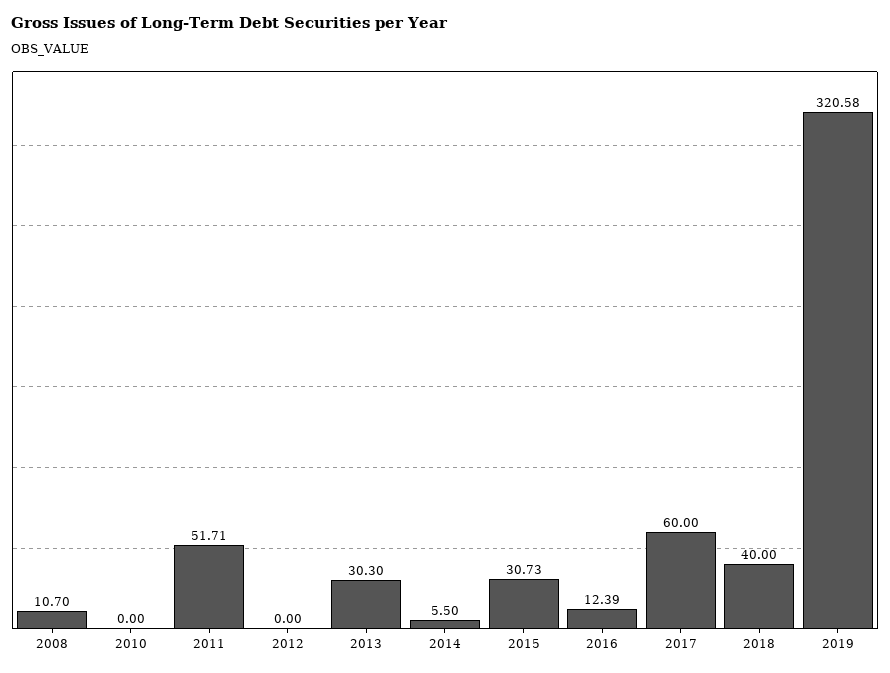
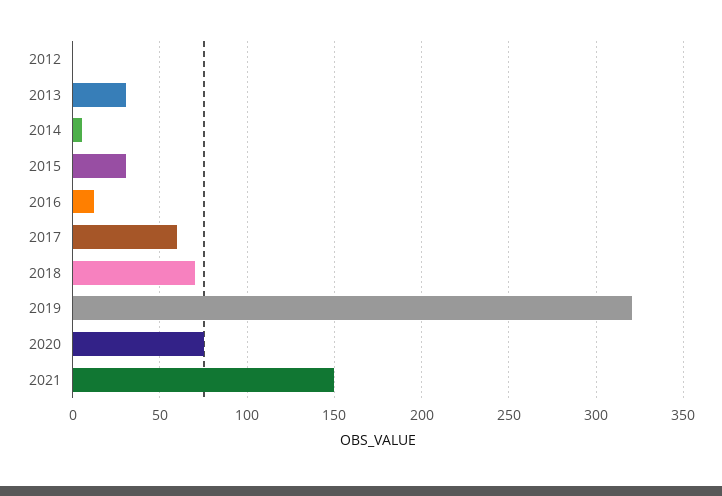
2008: 10.7 -> none
2010: 0 -> none
2011: 51.71 -> none
2018: 40 -> 70
2020: none -> 75
2021: none -> 150

